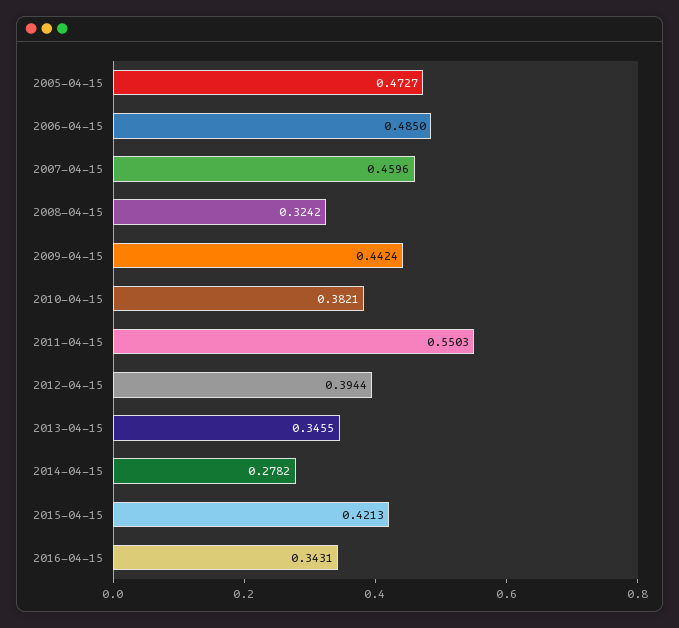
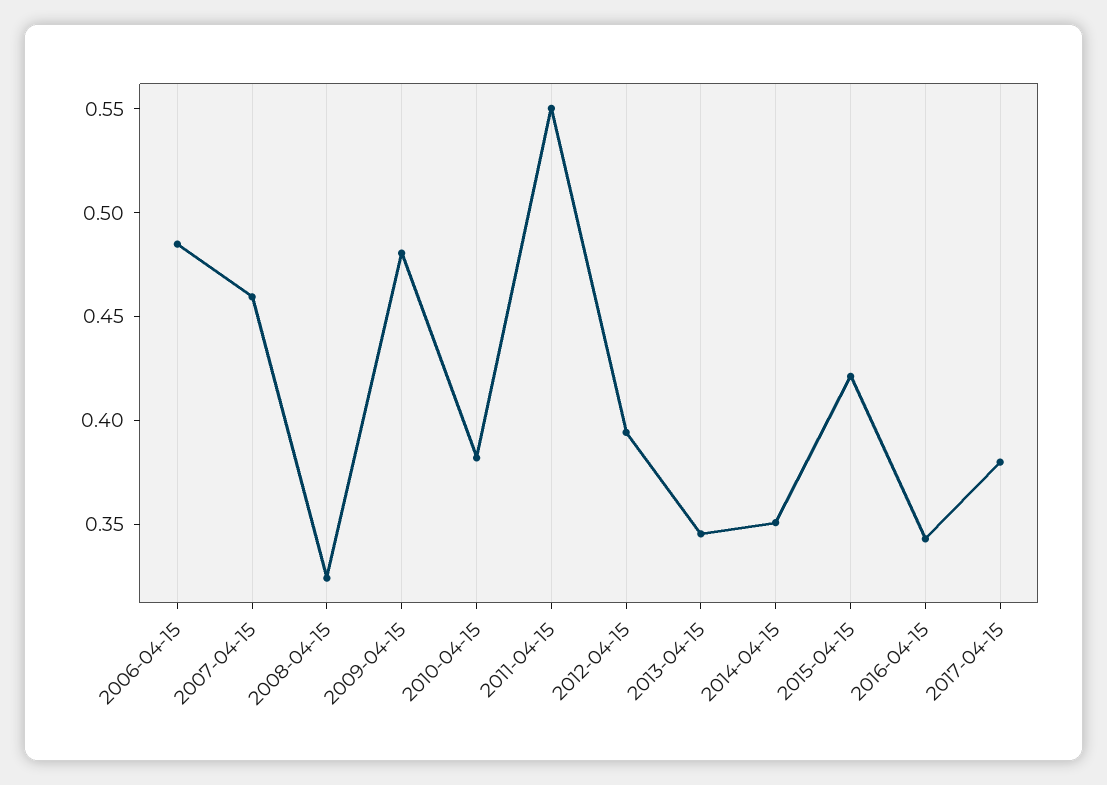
2005-04-15: 0.4727 -> none
2009-04-15: 0.4424 -> 0.48
2014-04-15: 0.2782 -> 0.35
2017-04-15: none -> 0.38

